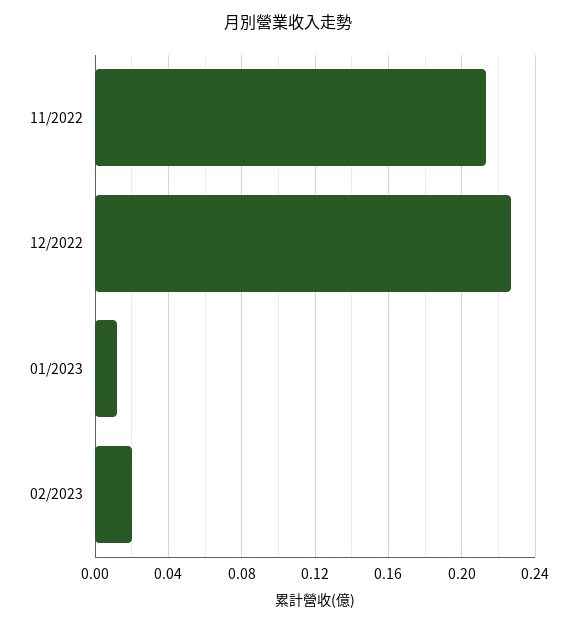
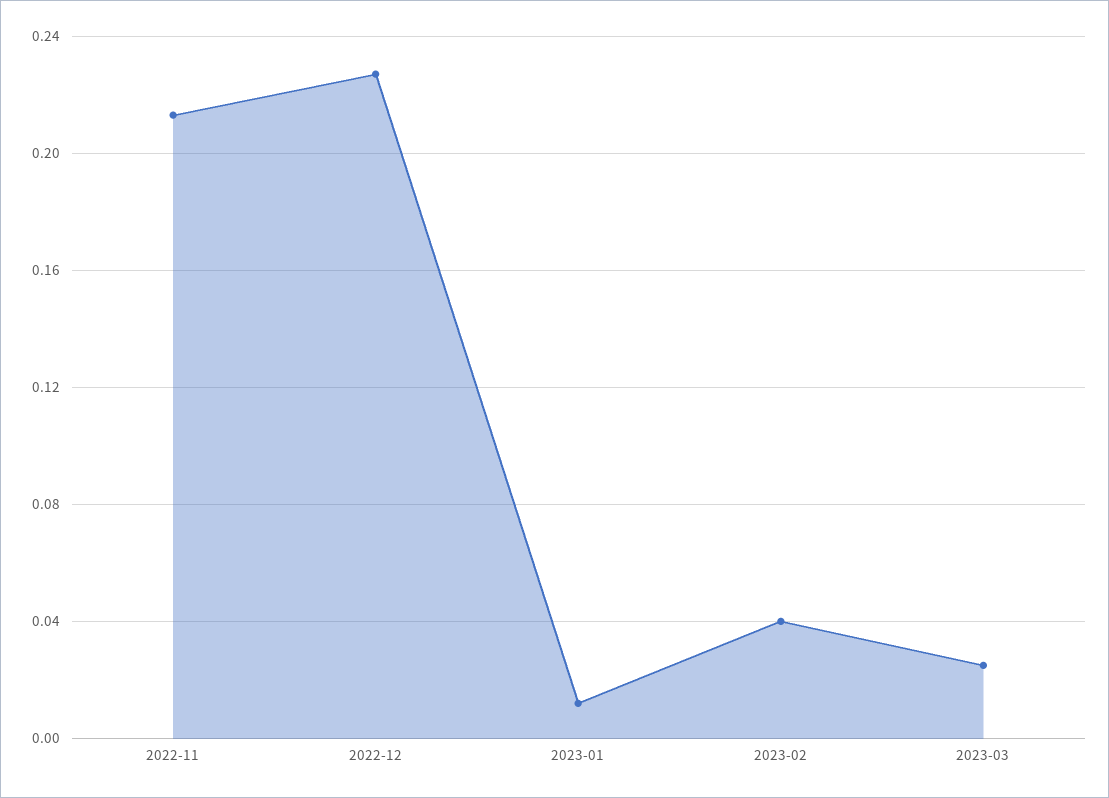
02/2023: 0.02 -> 0.04
2023-03: none -> 0.025

